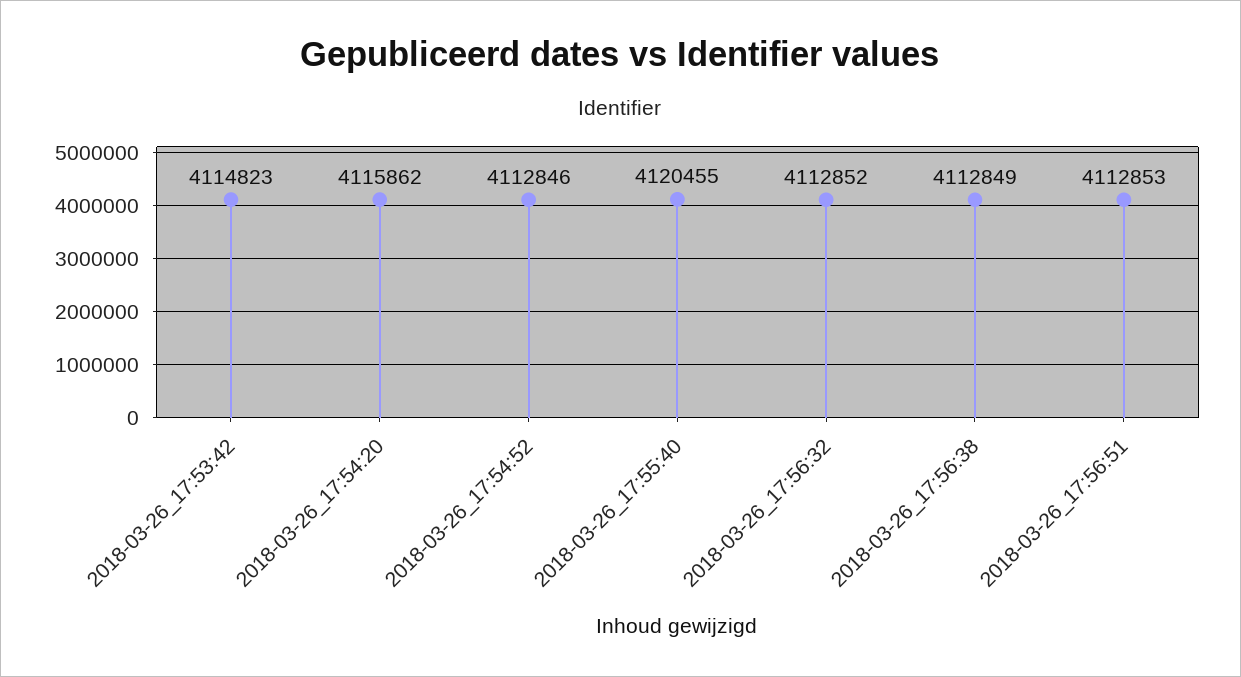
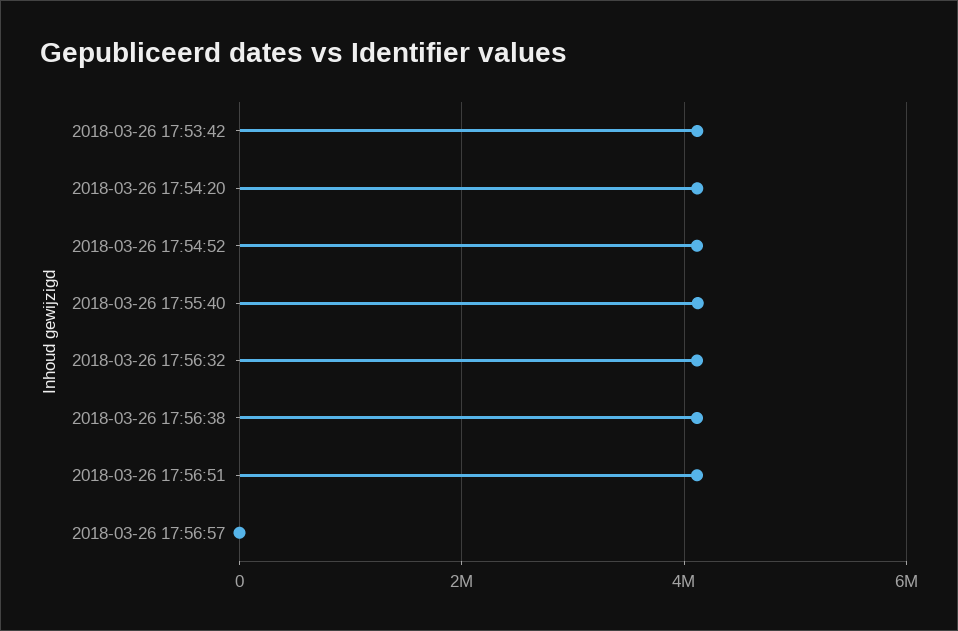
2018-03-26 17:56:57: none -> 0

